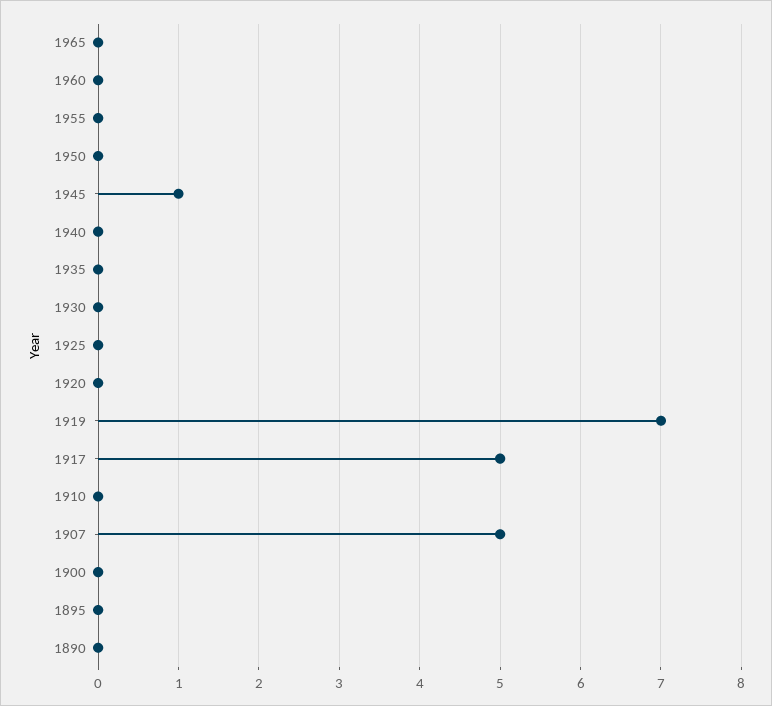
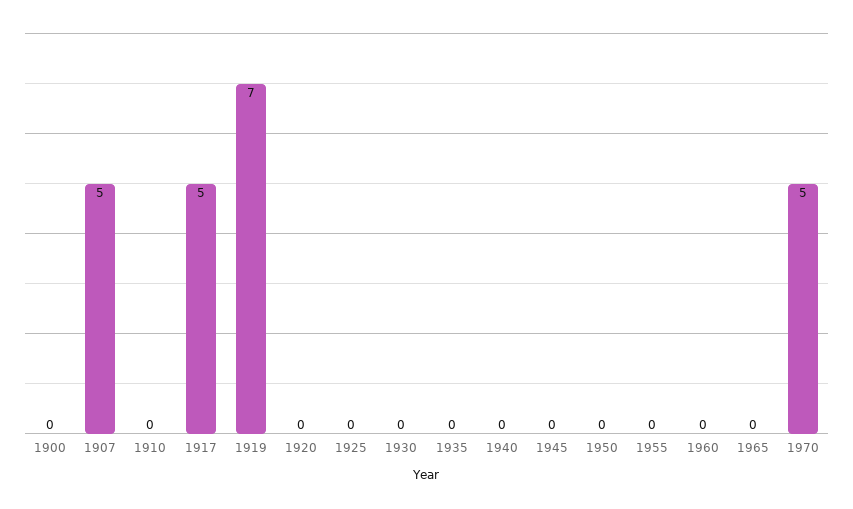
1945: 1 -> 0
1895: 0 -> none
1890: 0 -> none
1970: none -> 5

